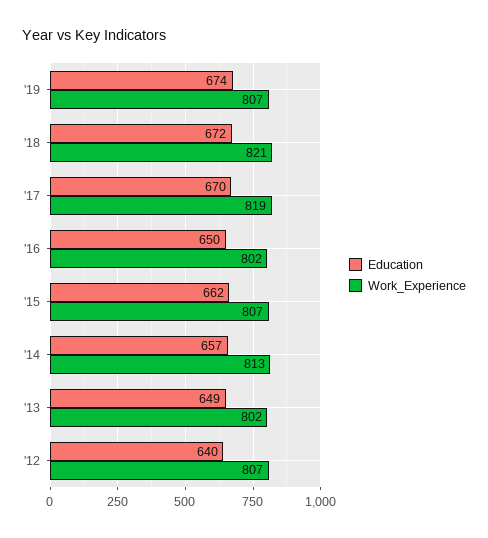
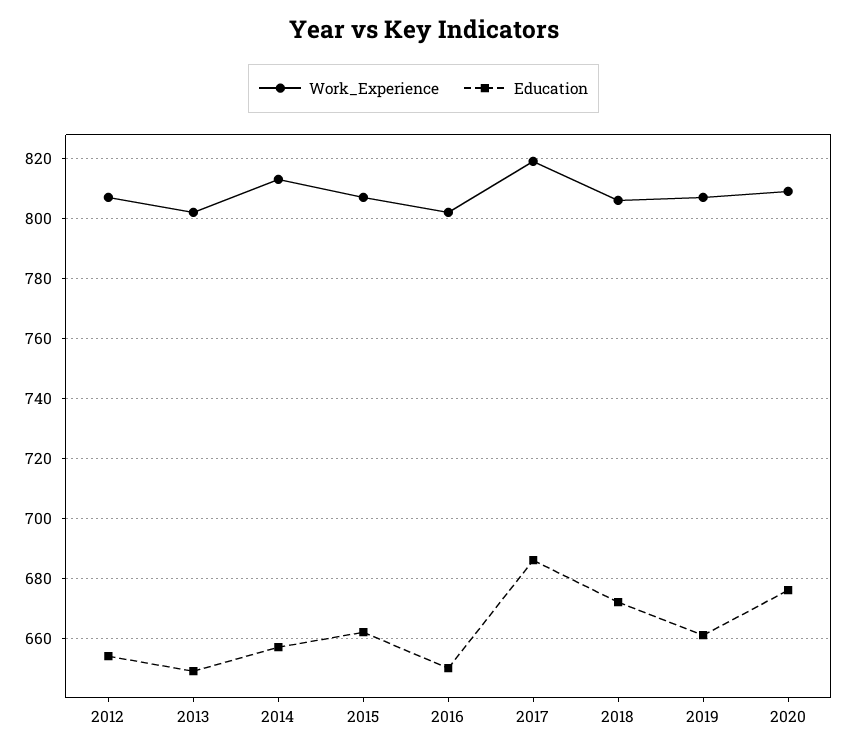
Education, '19: 674 -> 660
Work_Experience, '18: 821 -> 805
Education, '17: 670 -> 685
Education, '12: 640 -> 655
Work_Experience, 2020: none -> 810
Education, 2020: none -> 675

